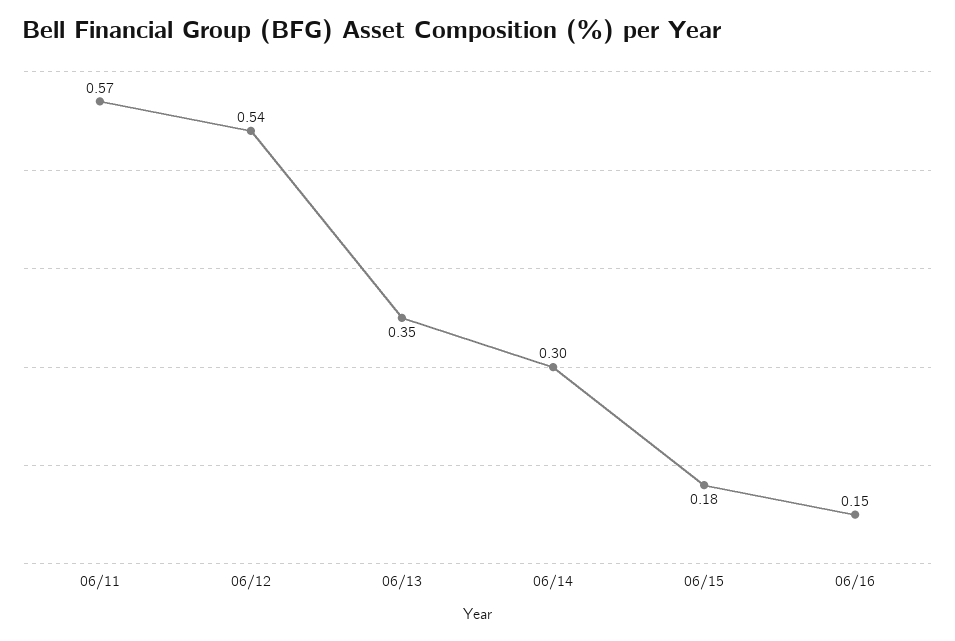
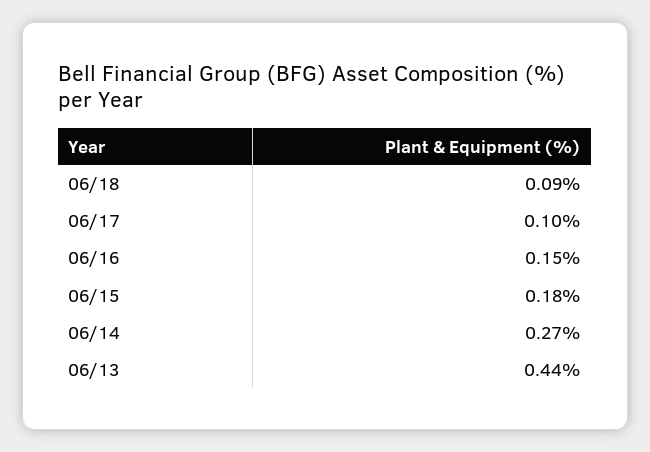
06/11: 0.57 -> none
06/12: 0.54 -> none
06/13: 0.35 -> 0.44
06/14: 0.3 -> 0.27
06/18: none -> 0.09
06/17: none -> 0.1

